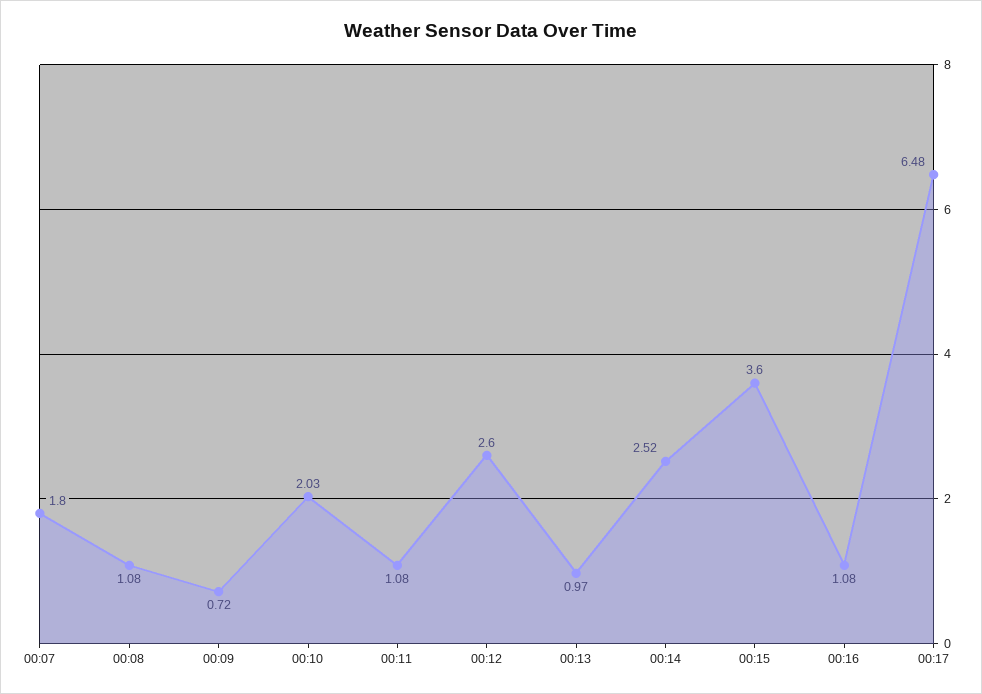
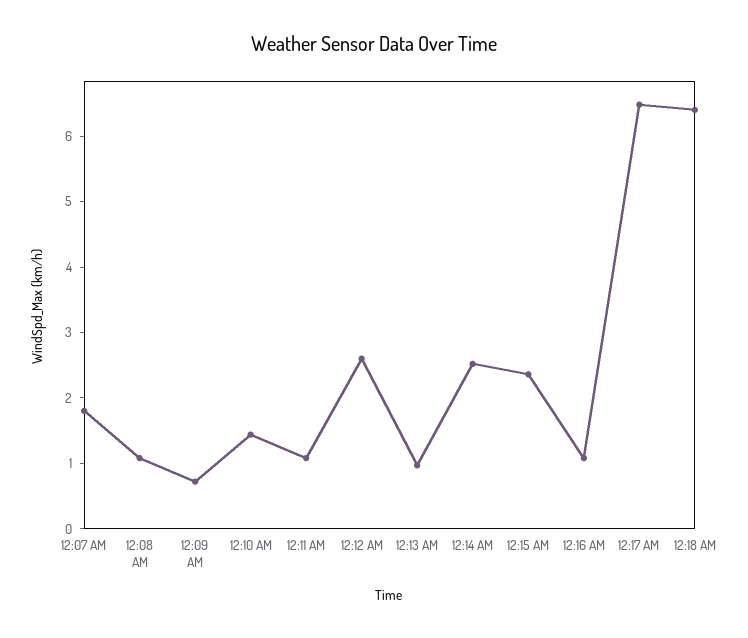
00:10: 2.03 -> 1.4
00:15: 3.6 -> 2.4
12:18 AM: none -> 6.4

